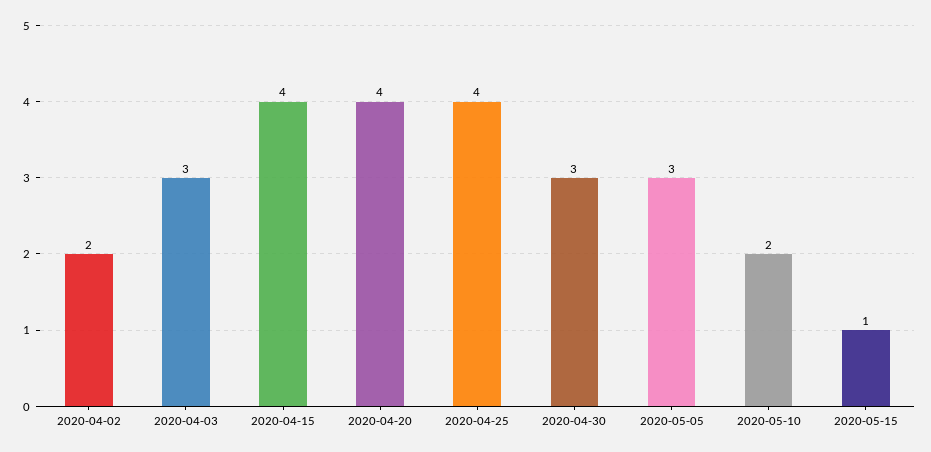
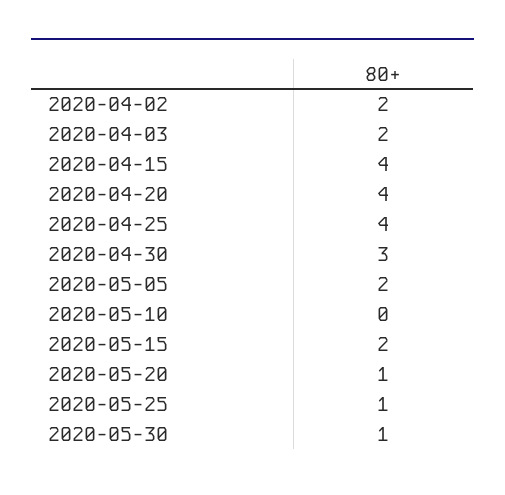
2020-04-03: 3 -> 2
2020-05-05: 3 -> 2
2020-05-10: 2 -> 0
2020-05-15: 1 -> 2
2020-05-20: none -> 1
2020-05-25: none -> 1
2020-05-30: none -> 1

